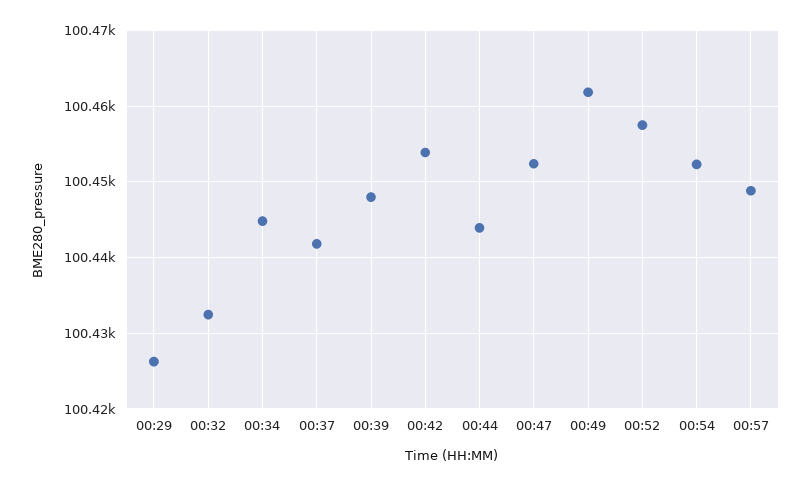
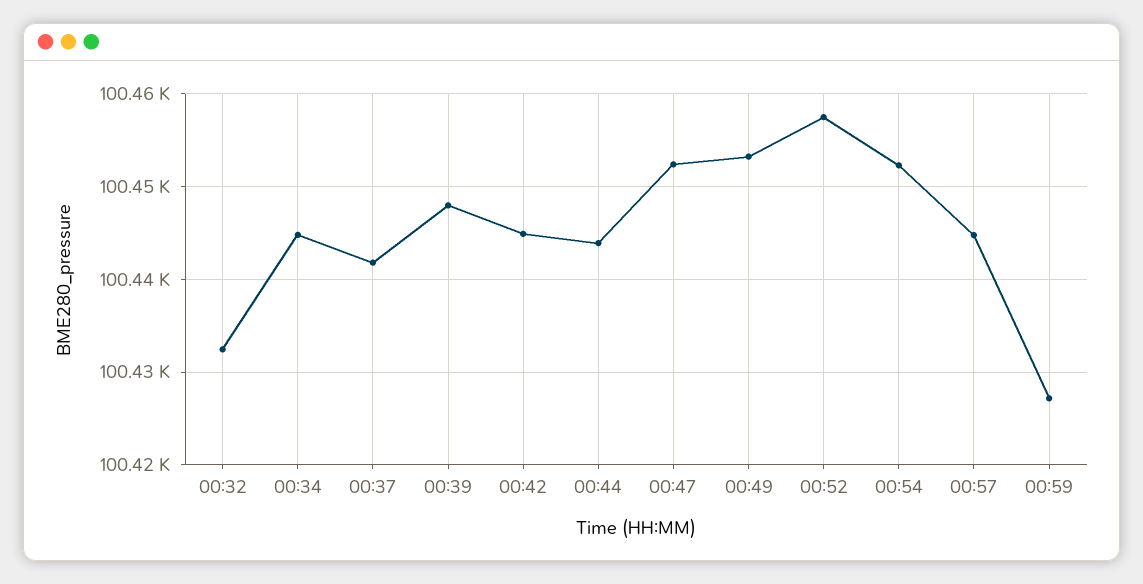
00:29: 100426 -> none
00:42: 100454 -> 100445
00:49: 100462 -> 100453
00:57: 100449 -> 100445
00:59: none -> 100427

